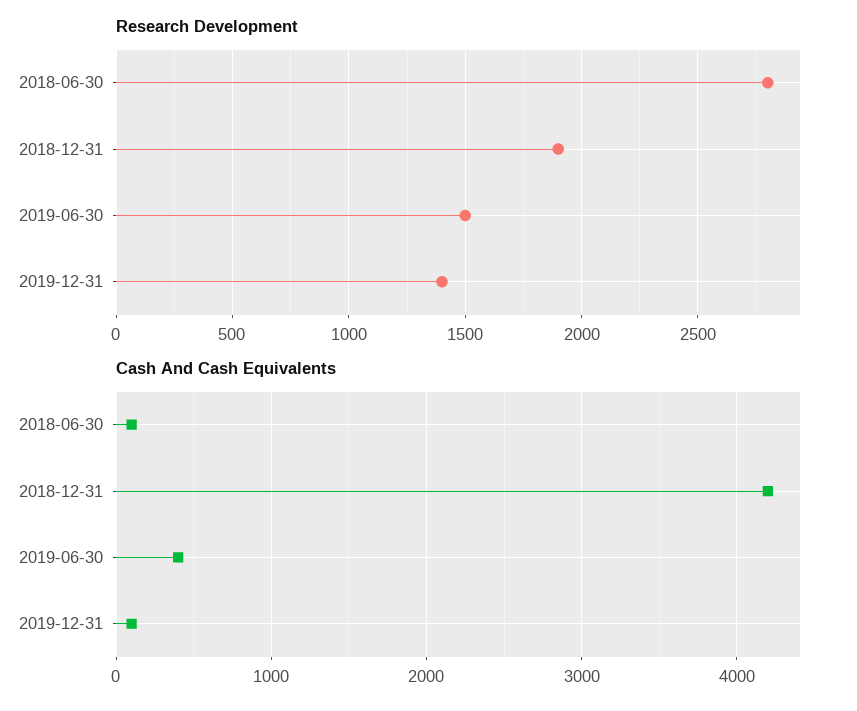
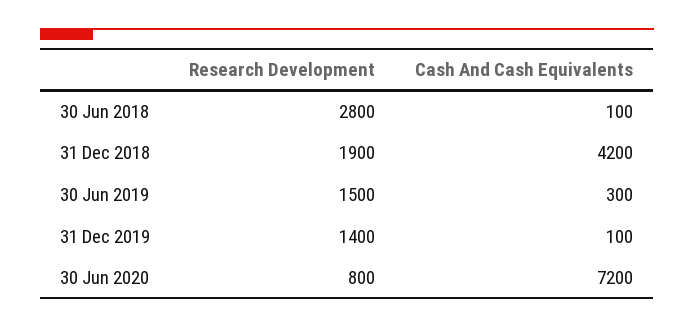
Cash And Cash Equivalents, 2019-06-30: 400 -> 300
Research Development, 30 Jun 2020: none -> 800
Cash And Cash Equivalents, 30 Jun 2020: none -> 7200

